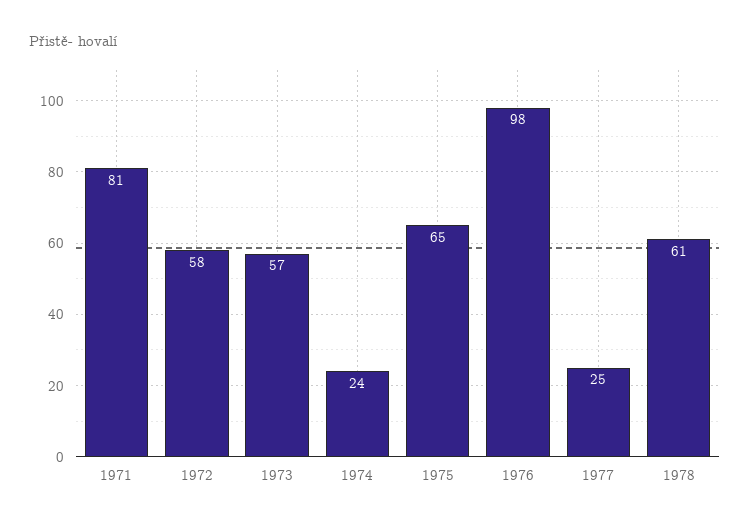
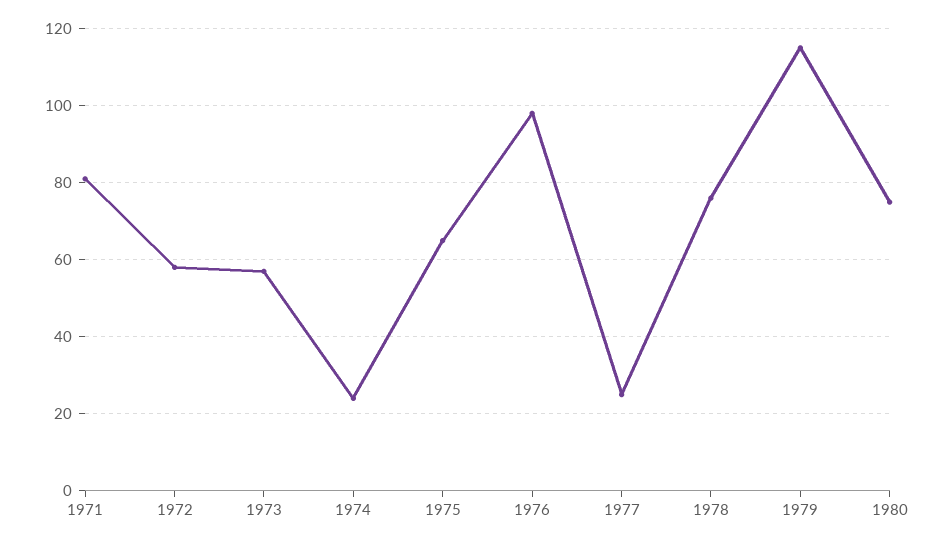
1978: 61 -> 75
1979: none -> 115
1980: none -> 75

